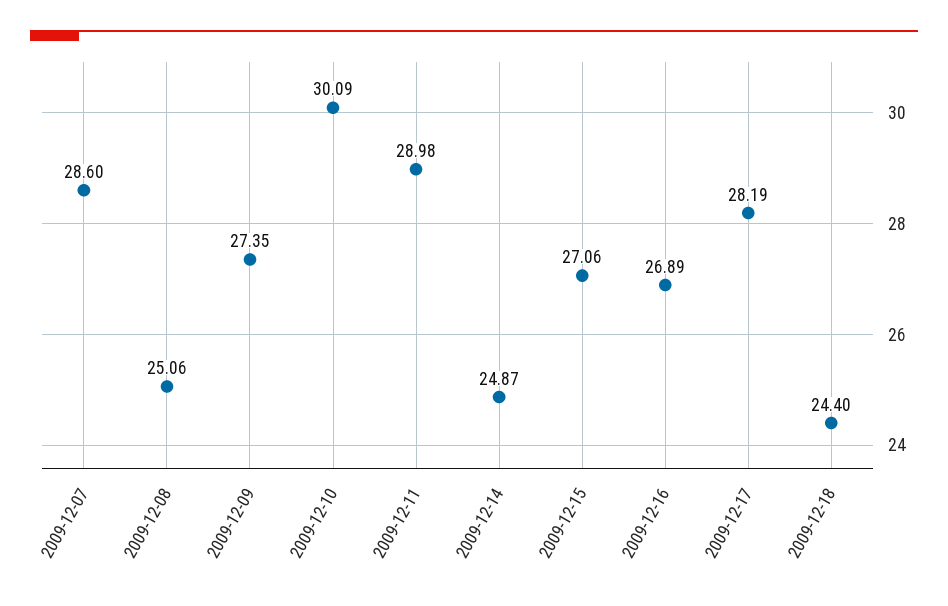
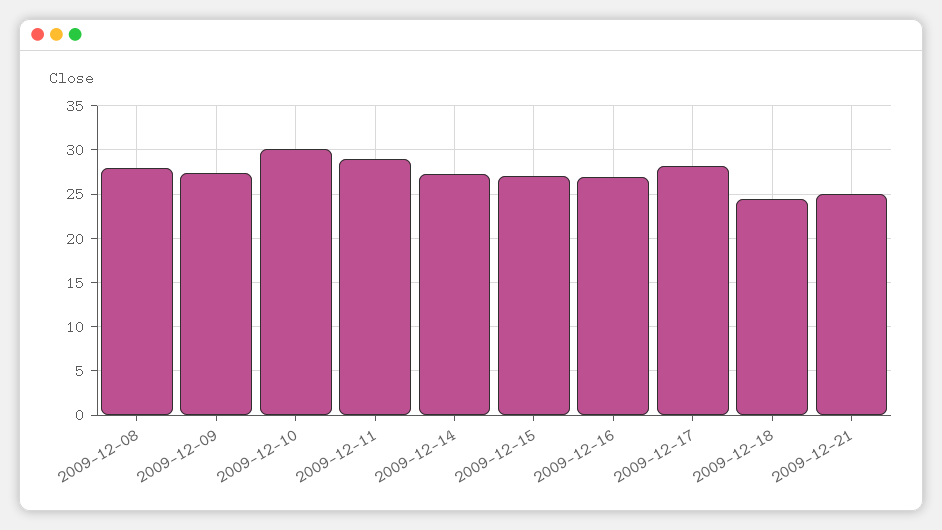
2009-12-07: 28.6 -> none
2009-12-08: 25.06 -> 28
2009-12-14: 24.87 -> 27
2009-12-21: none -> 25

